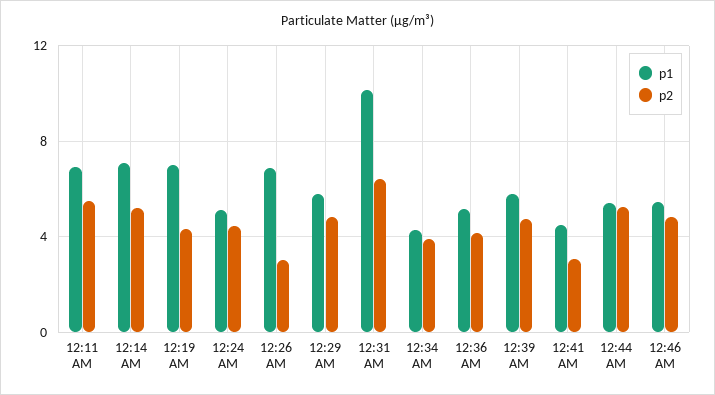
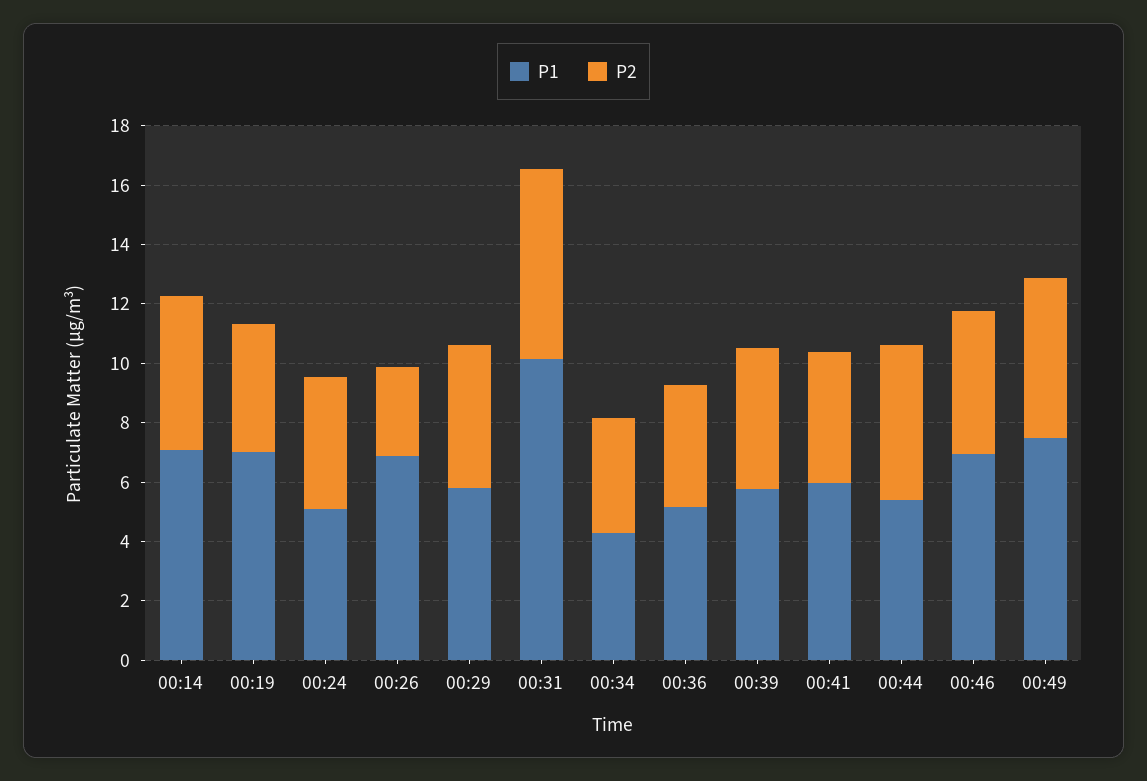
p1, 12:11 AM: 7 -> none
p2, 12:11 AM: 5.5 -> none
p1, 12:41 AM: 4.5 -> 6
p2, 12:41 AM: 3 -> 4.5
p1, 12:46 AM: 5.5 -> 7
p1, 00:49: none -> 7.5
p2, 00:49: none -> 5.5

